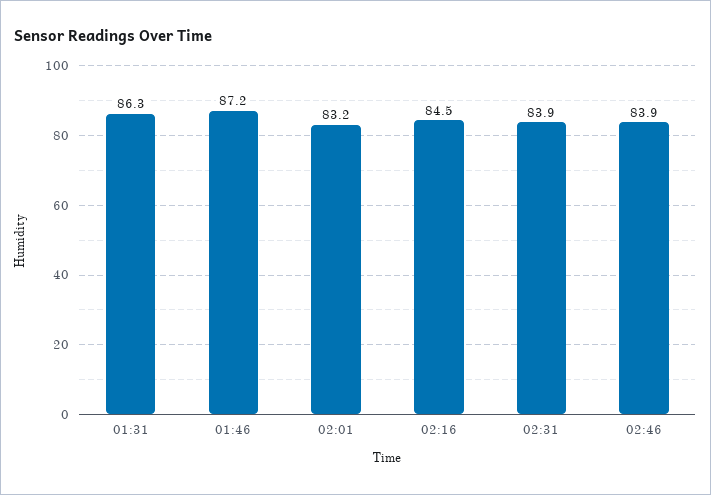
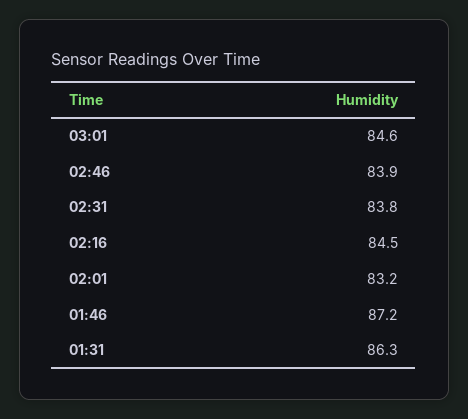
02:31: 83.9 -> 83.8
03:01: none -> 84.6

